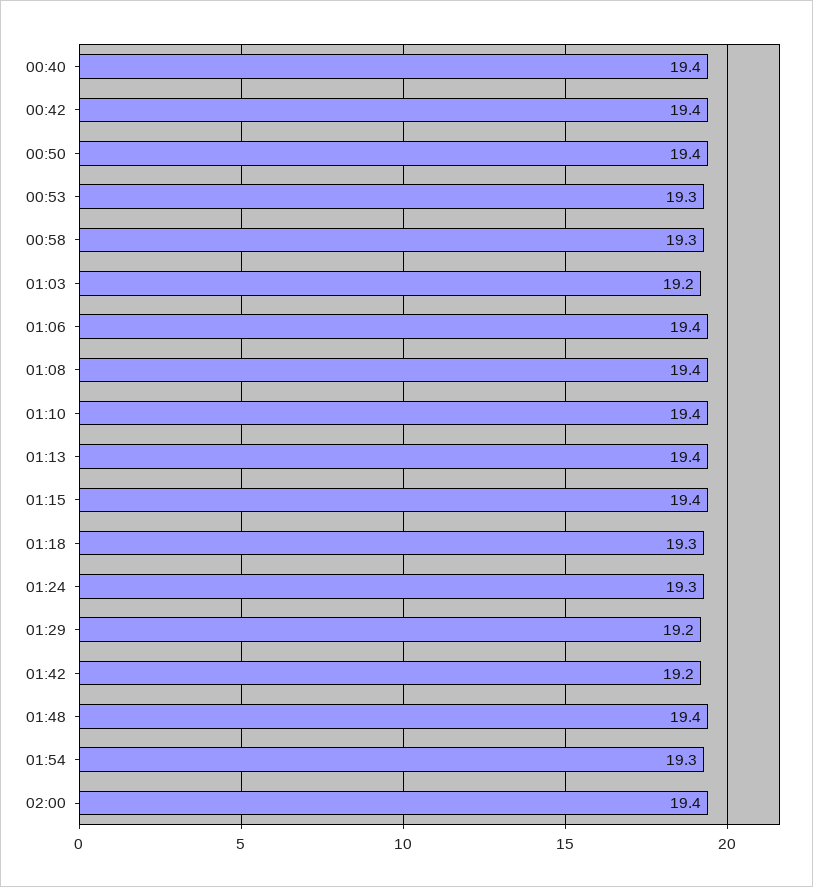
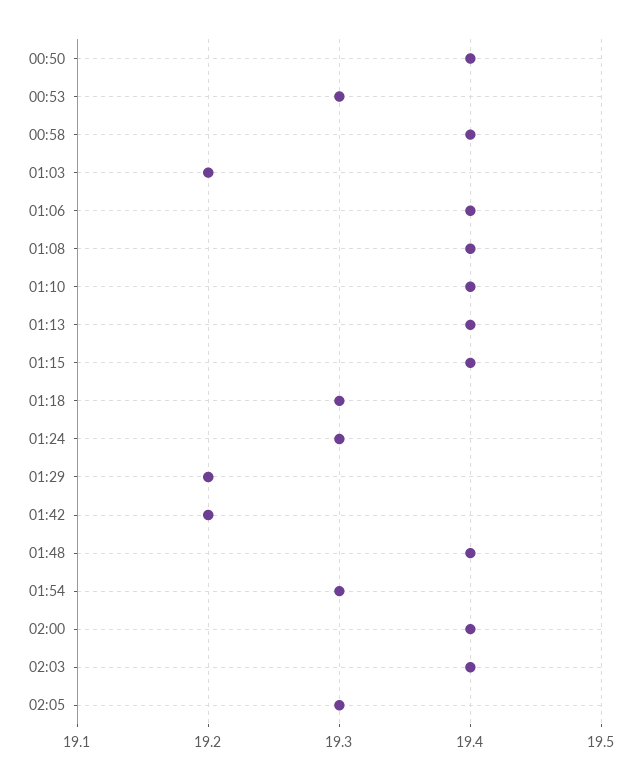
00:40: 19.4 -> none
00:42: 19.4 -> none
00:58: 19.3 -> 19.4
02:03: none -> 19.4
02:05: none -> 19.3

